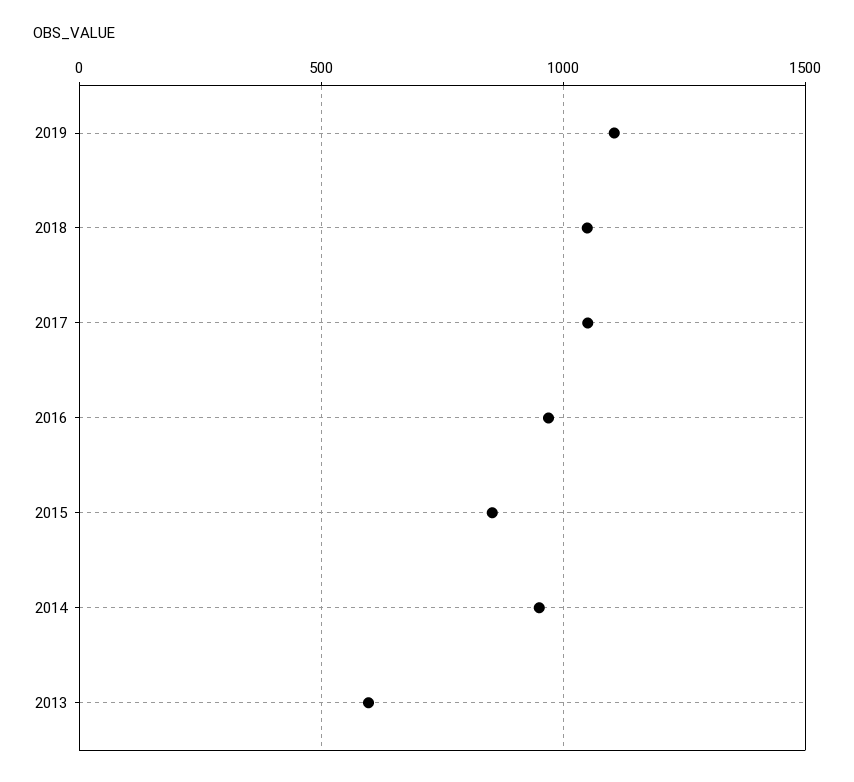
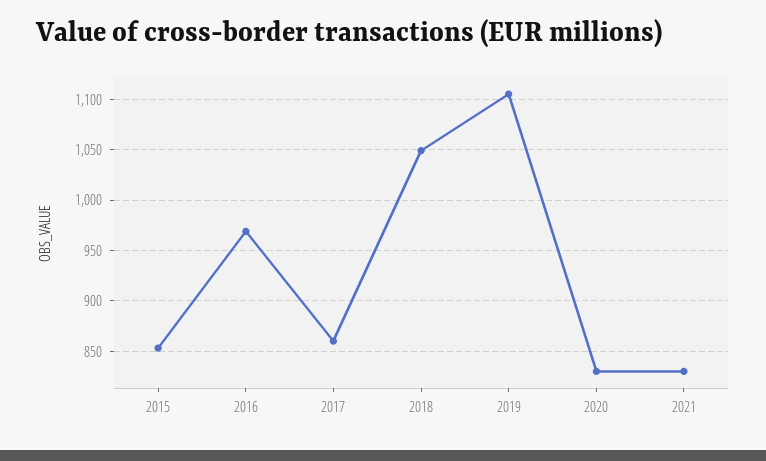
2017: 1050 -> 860
2014: 950 -> none
2013: 600 -> none
2020: none -> 830
2021: none -> 830

